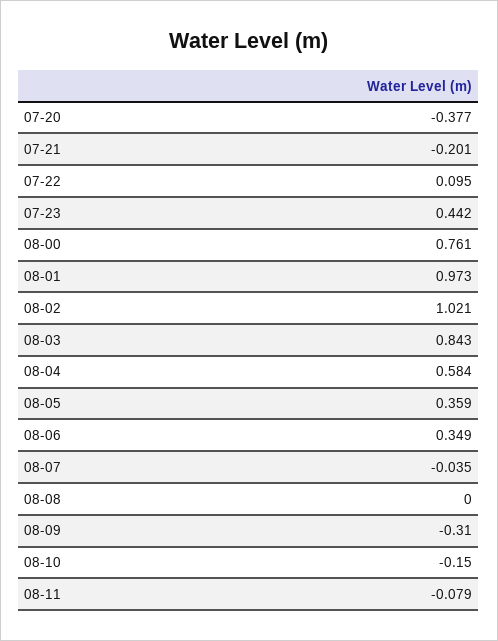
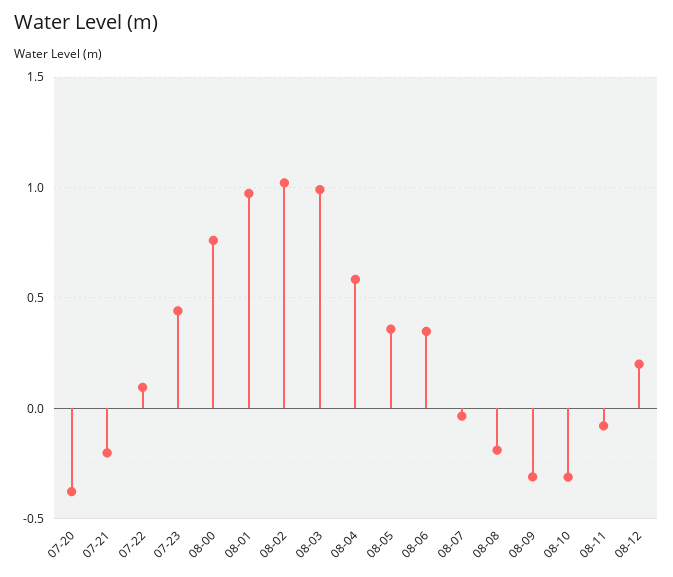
08-03: 0.843 -> 1
08-08: 0 -> -0.2
08-10: -0.15 -> -0.3
08-12: none -> 0.2

